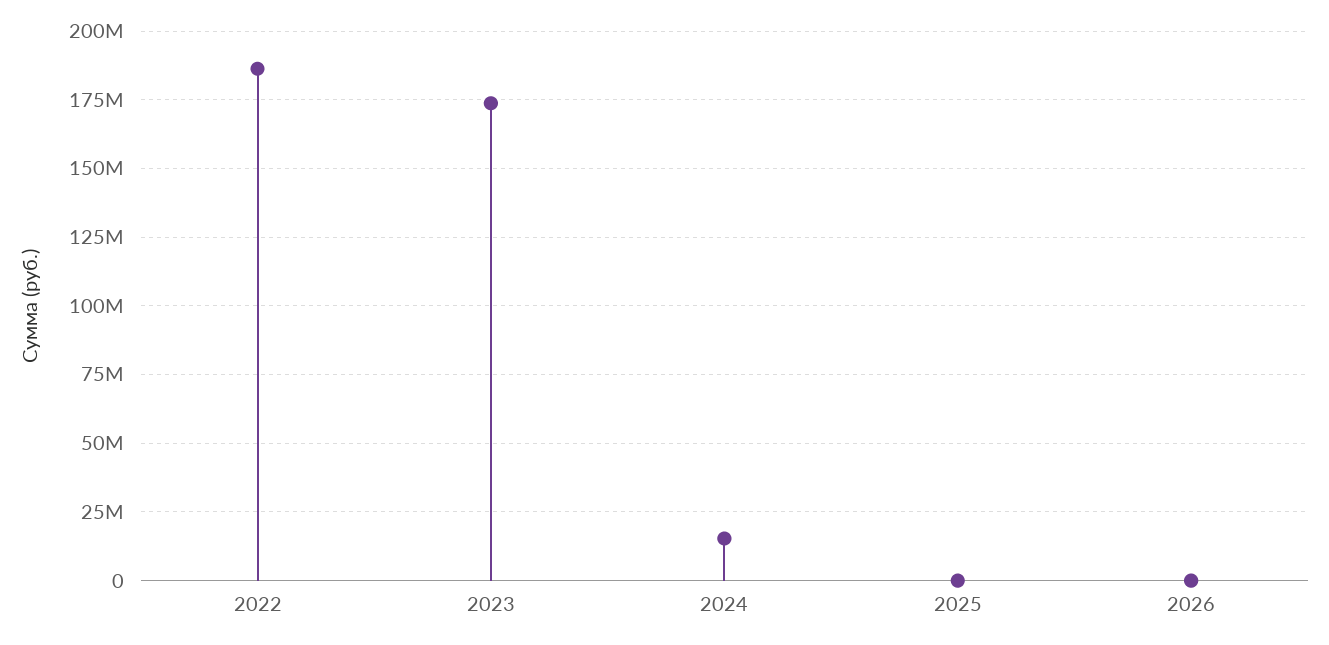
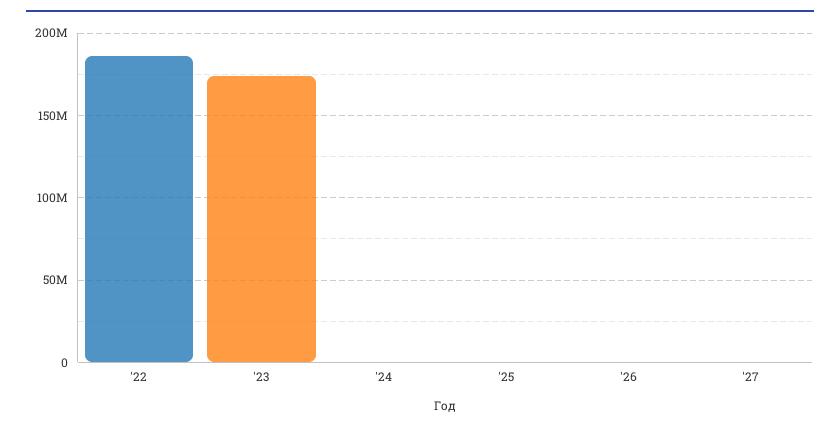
2024: 15000000 -> 0
'27: none -> 0

